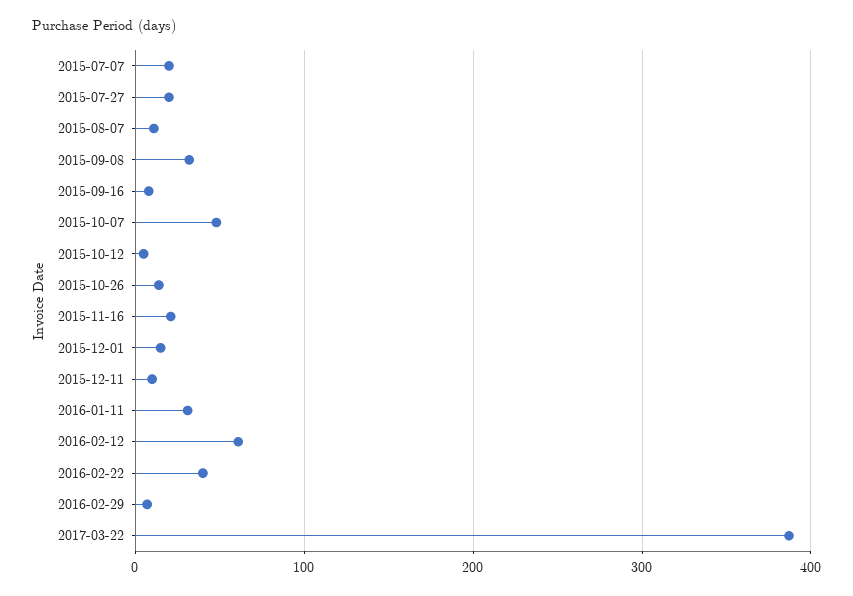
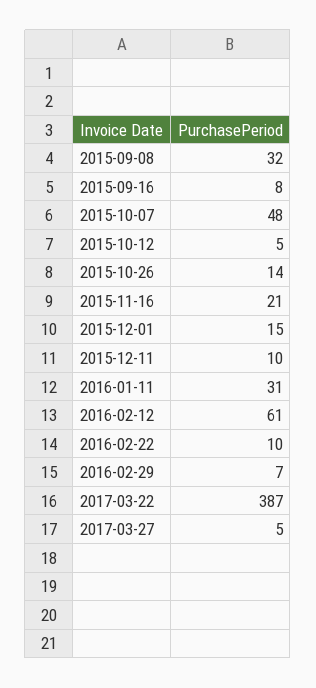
2015-07-07: 20 -> none
2015-07-27: 20 -> none
2015-08-07: 10 -> none
2016-02-22: 40 -> 10
2017-03-27: none -> 5

